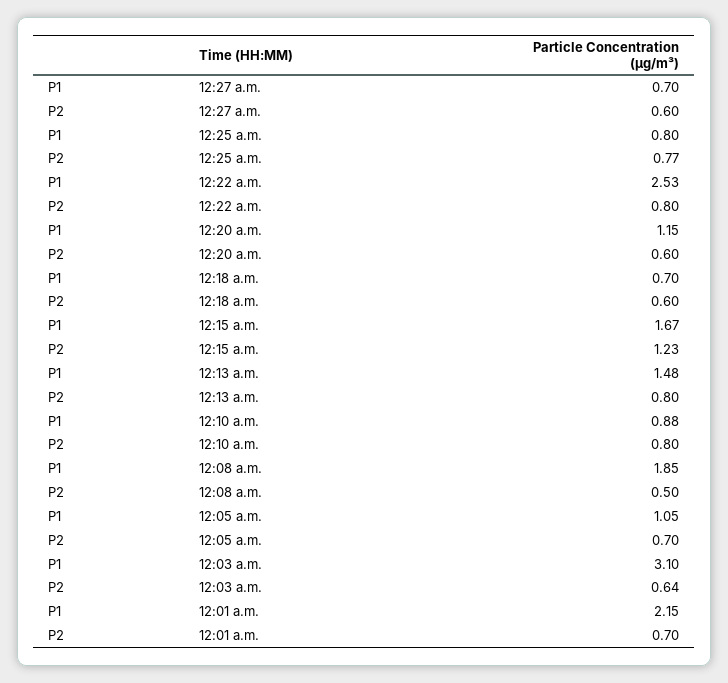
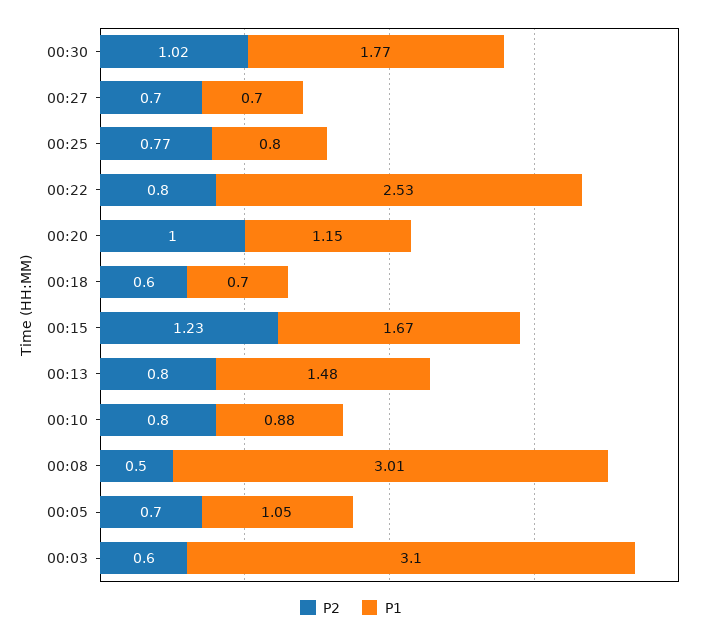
P2, 12:27 a.m.: 0.6 -> 0.7
P2, 12:20 a.m.: 0.6 -> 1
P1, 12:08 a.m.: 1.85 -> 3.01
P2, 12:03 a.m.: 0.64 -> 0.6
P1, 12:01 a.m.: 2.15 -> none
P2, 12:01 a.m.: 0.7 -> none
P2, 00:30: none -> 1.02
P1, 00:30: none -> 1.77

